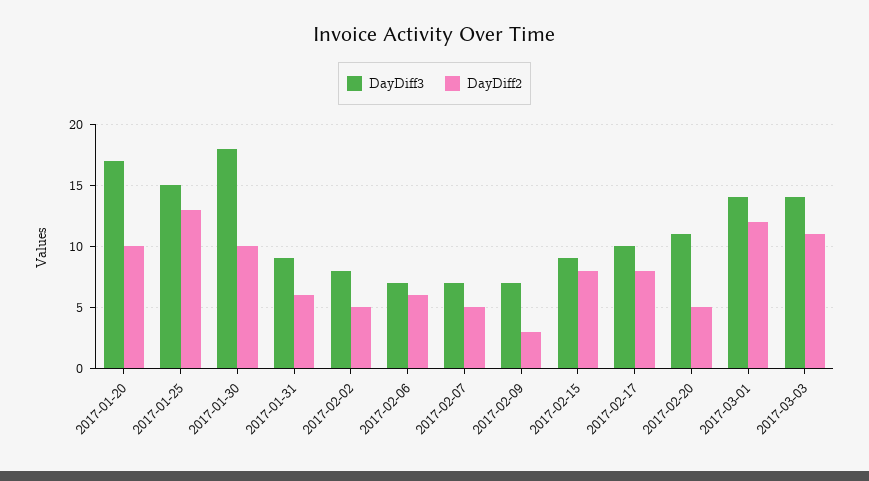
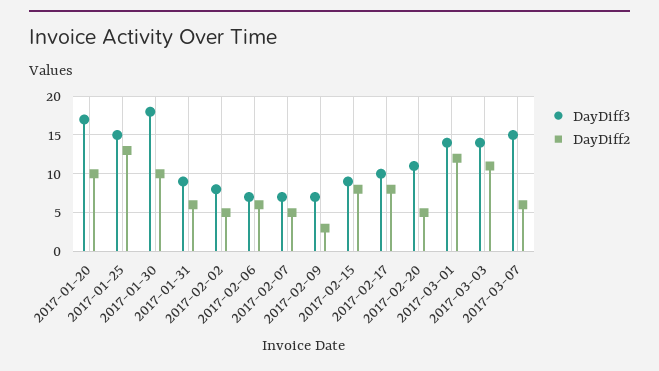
DayDiff3, 2017-03-07: none -> 15
DayDiff2, 2017-03-07: none -> 6

